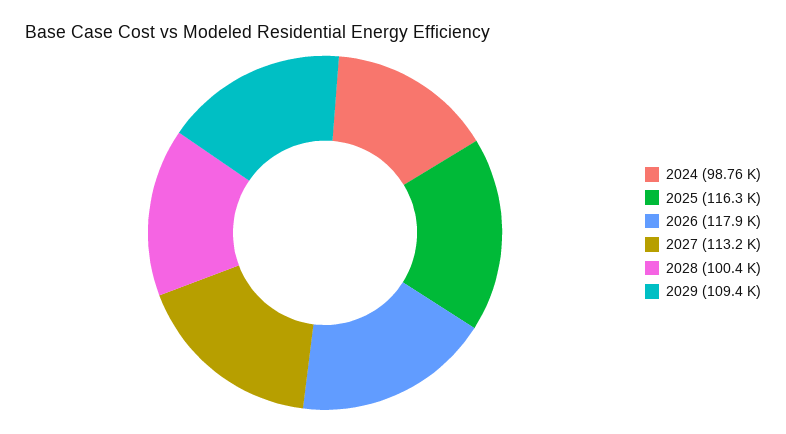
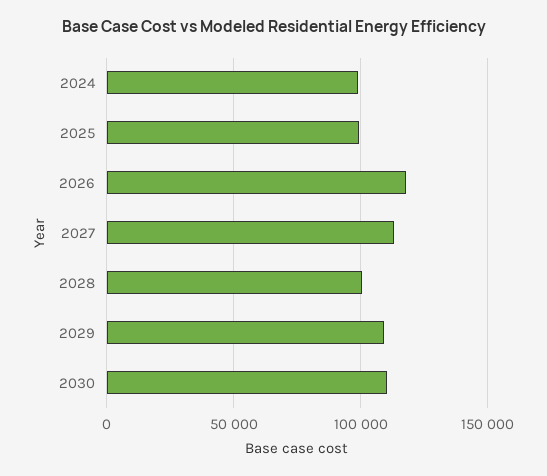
2025: 116300 -> 100000
2030: none -> 110000

